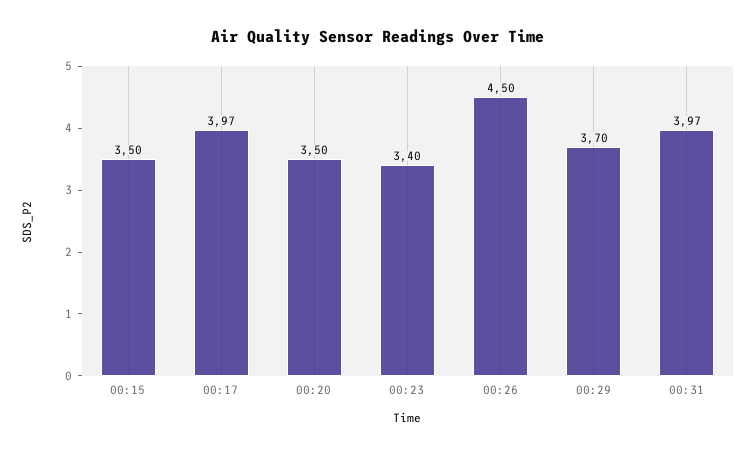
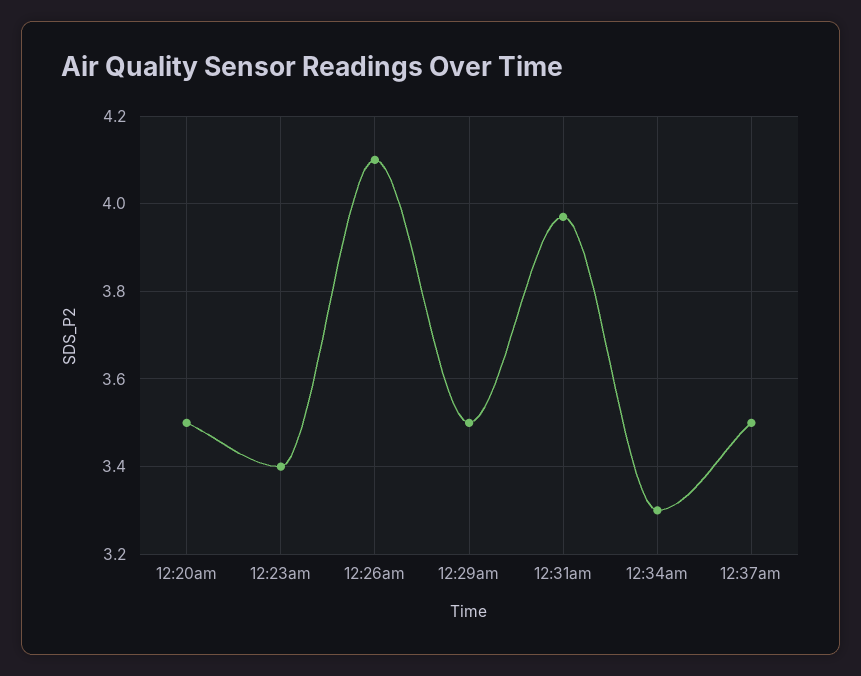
00:15: 3.5 -> none
00:17: 3.97 -> none
00:26: 4.5 -> 4.1
00:29: 3.7 -> 3.5
12:34am: none -> 3.3
12:37am: none -> 3.5

